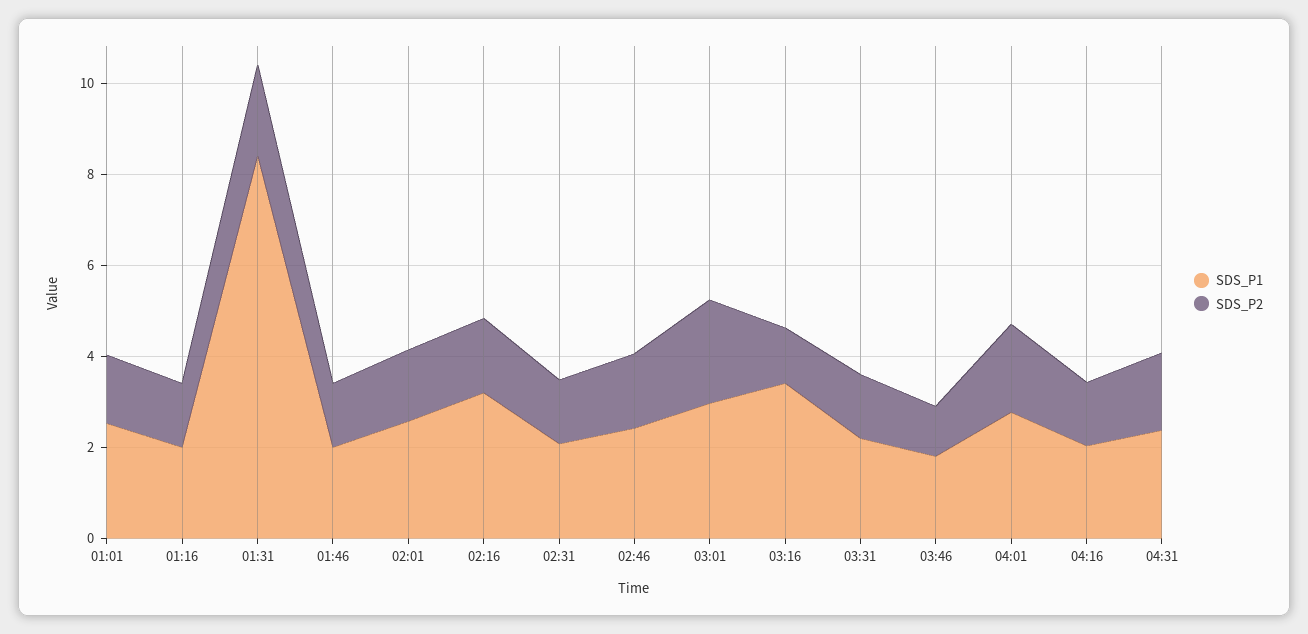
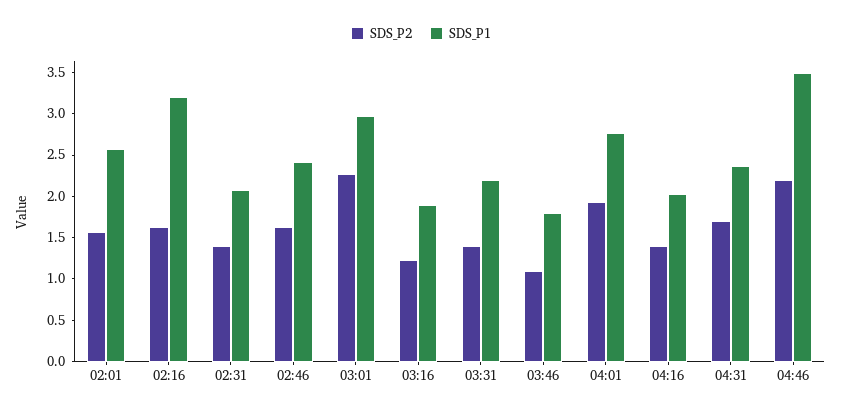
SDS_P1, 01:01: 2.5 -> none
SDS_P2, 01:01: 1.5 -> none
SDS_P1, 01:16: 2 -> none
SDS_P2, 01:16: 1.5 -> none
SDS_P1, 01:31: 8.5 -> none
SDS_P2, 01:31: 2 -> none
SDS_P1, 01:46: 2 -> none
SDS_P2, 01:46: 1.5 -> none
SDS_P1, 03:16: 3.5 -> 1.9
SDS_P2, 04:46: none -> 2.2
SDS_P1, 04:46: none -> 3.5

